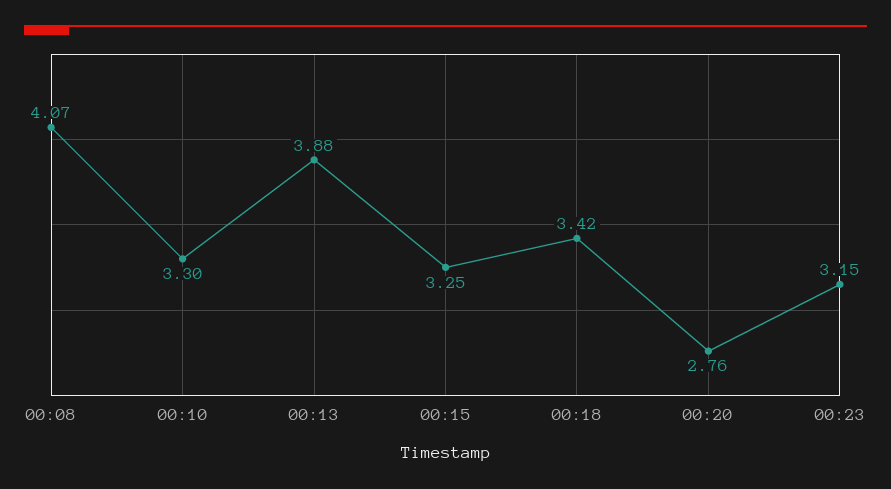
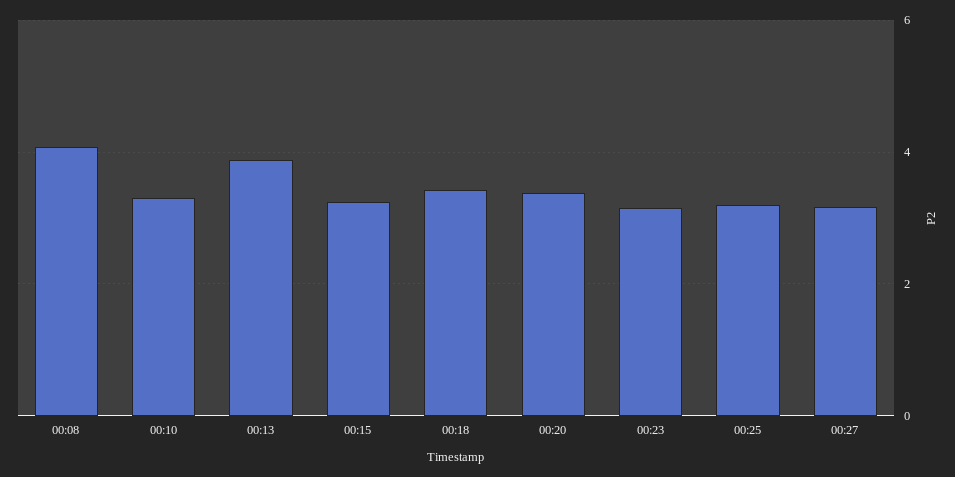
00:20: 2.76 -> 3.4
00:25: none -> 3.2
00:27: none -> 3.2

